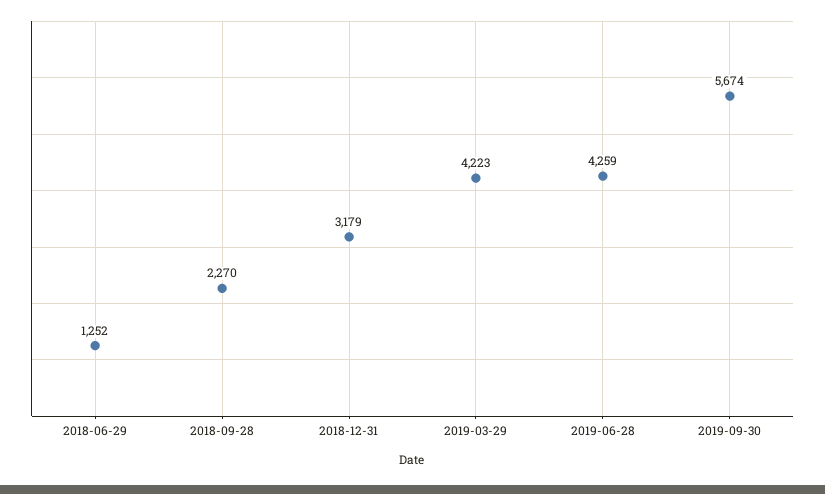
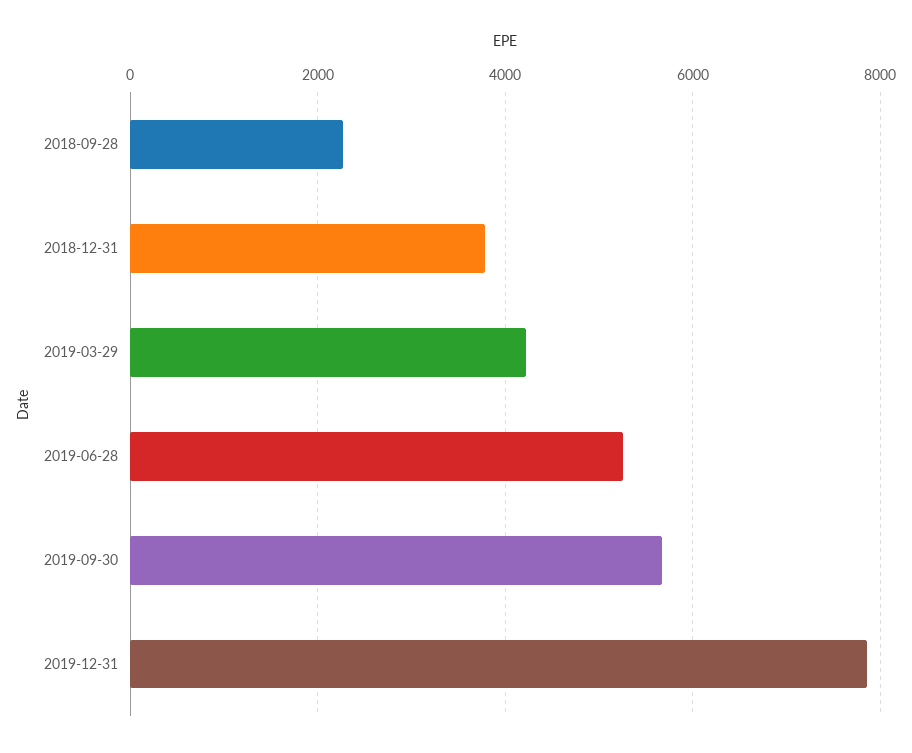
2018-06-29: 1252 -> none
2018-12-31: 3179 -> 3800
2019-06-28: 4259 -> 5200
2019-12-31: none -> 7800

